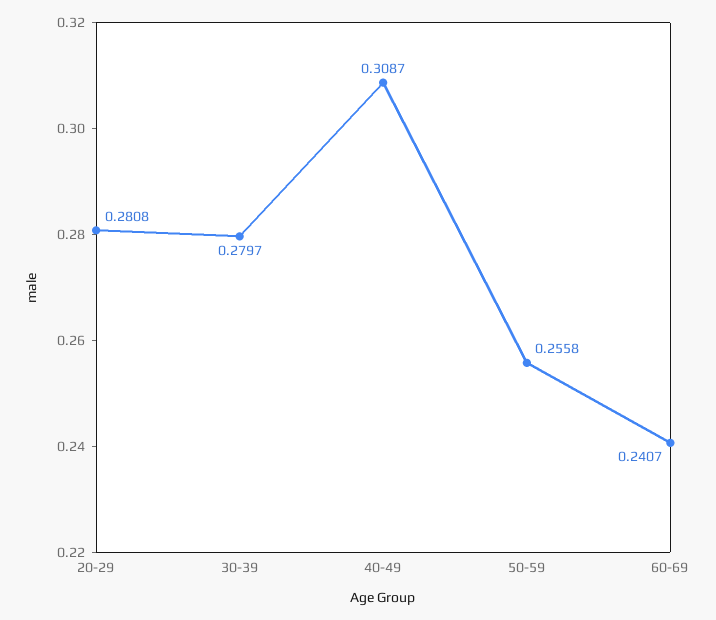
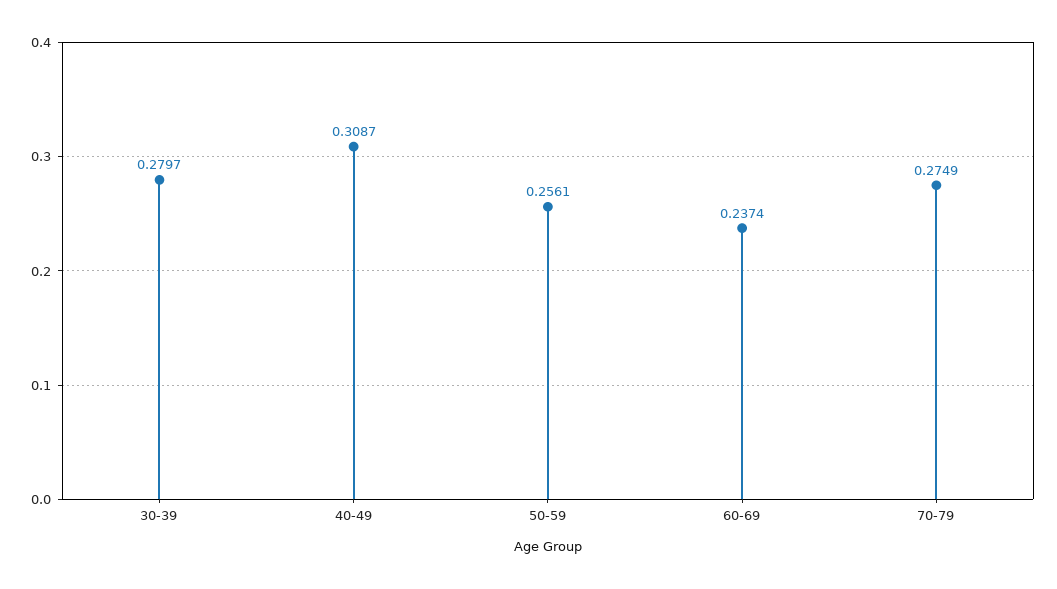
20-29: 0.2808 -> none
50-59: 0.2558 -> 0.2561
60-69: 0.2407 -> 0.2374
70-79: none -> 0.2749

